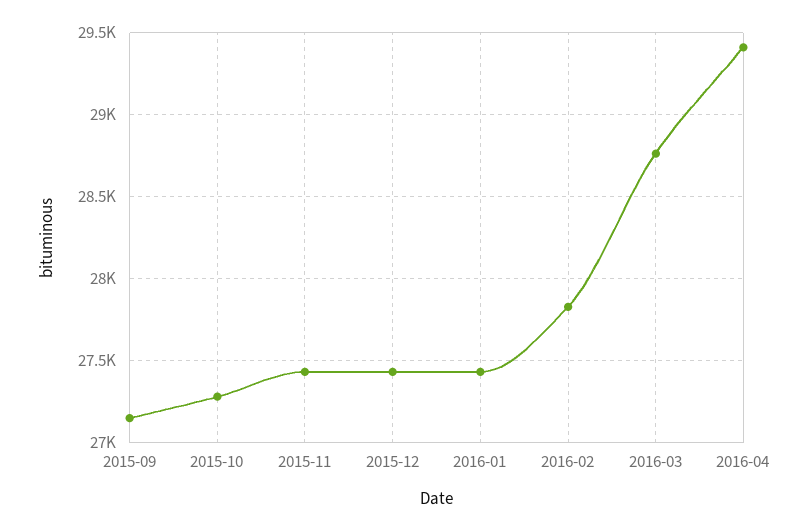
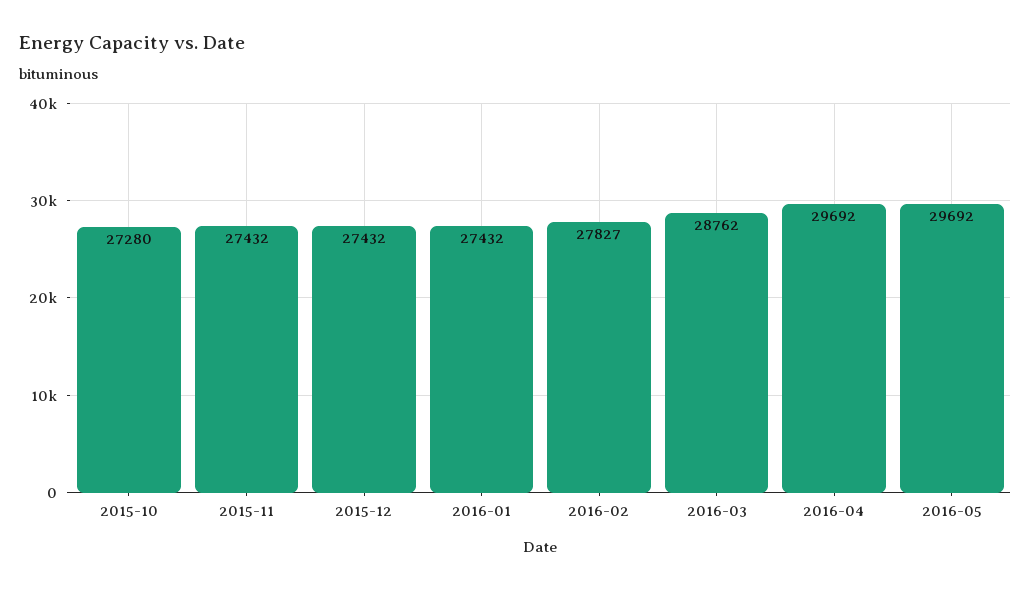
2015-09: 27150 -> none
2016-04: 29400 -> 29692
2016-05: none -> 29692

